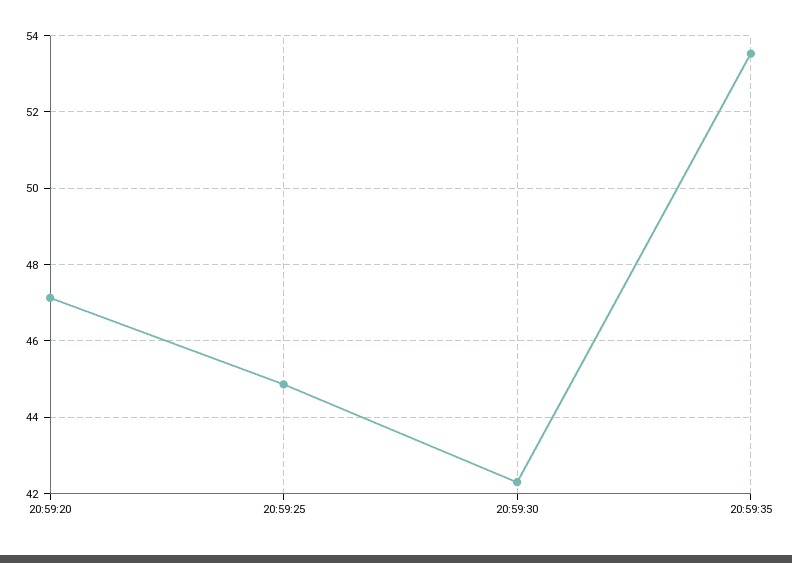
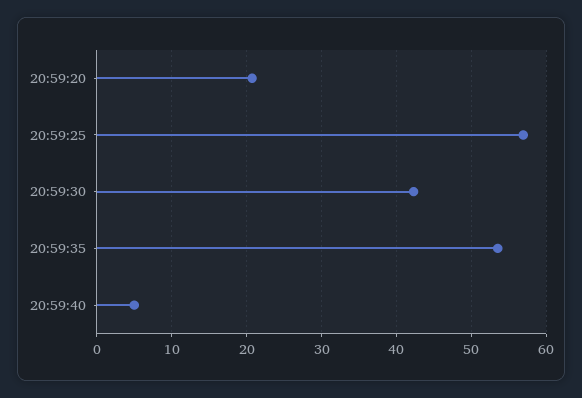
20:59:20: 47.2 -> 21
20:59:25: 44.8 -> 57
20:59:40: none -> 5

